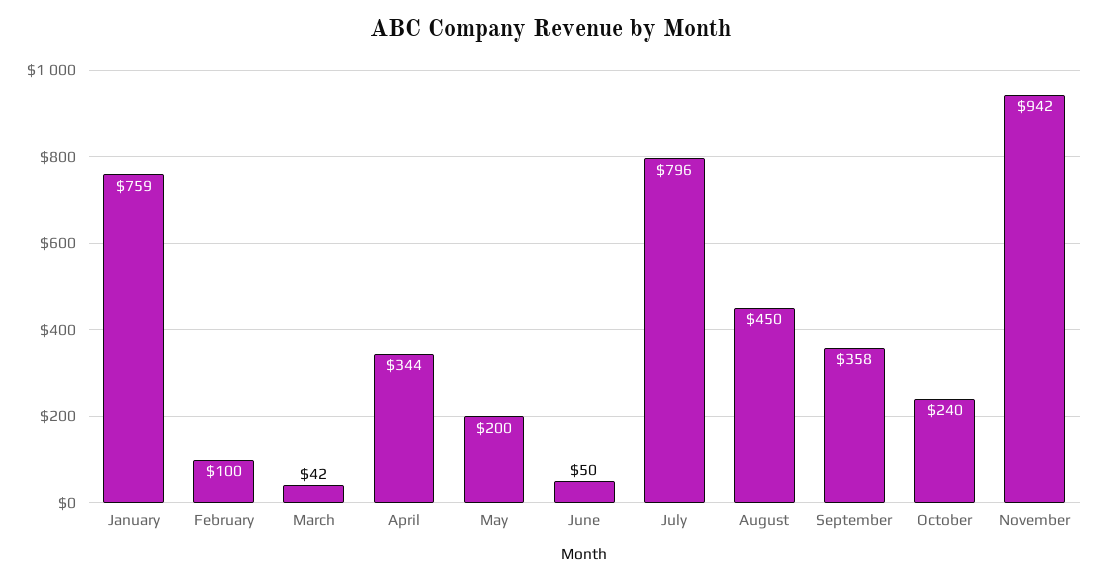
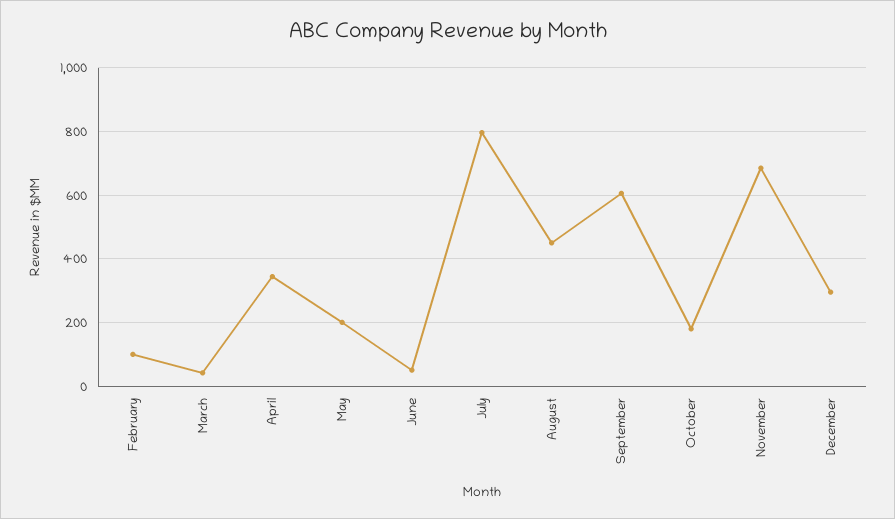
January: 759 -> none
September: 358 -> 600
October: 240 -> 180
November: 942 -> 680
December: none -> 300

